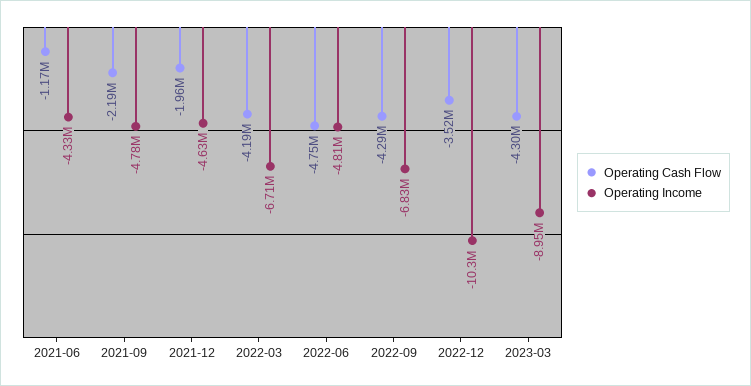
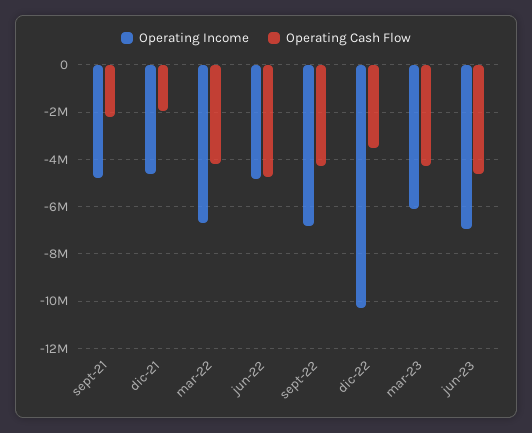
Operating Cash Flow, 2021-06: -1170000 -> none
Operating Income, 2021-06: -4330000 -> none
Operating Income, 2023-03: -8950000 -> -6000000
Operating Income, jun-23: none -> -7000000
Operating Cash Flow, jun-23: none -> -4500000

